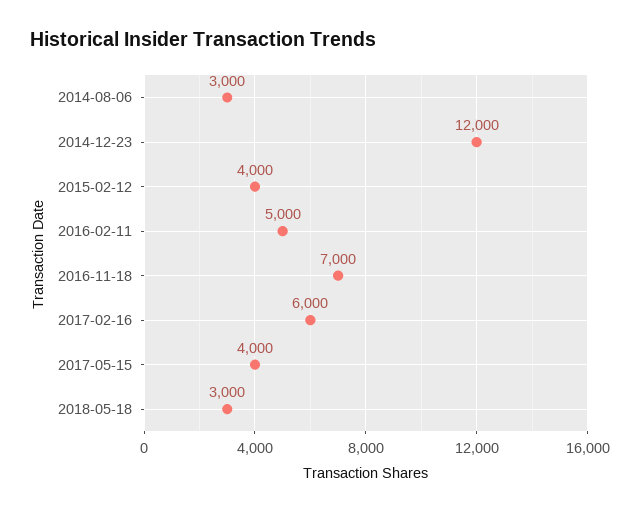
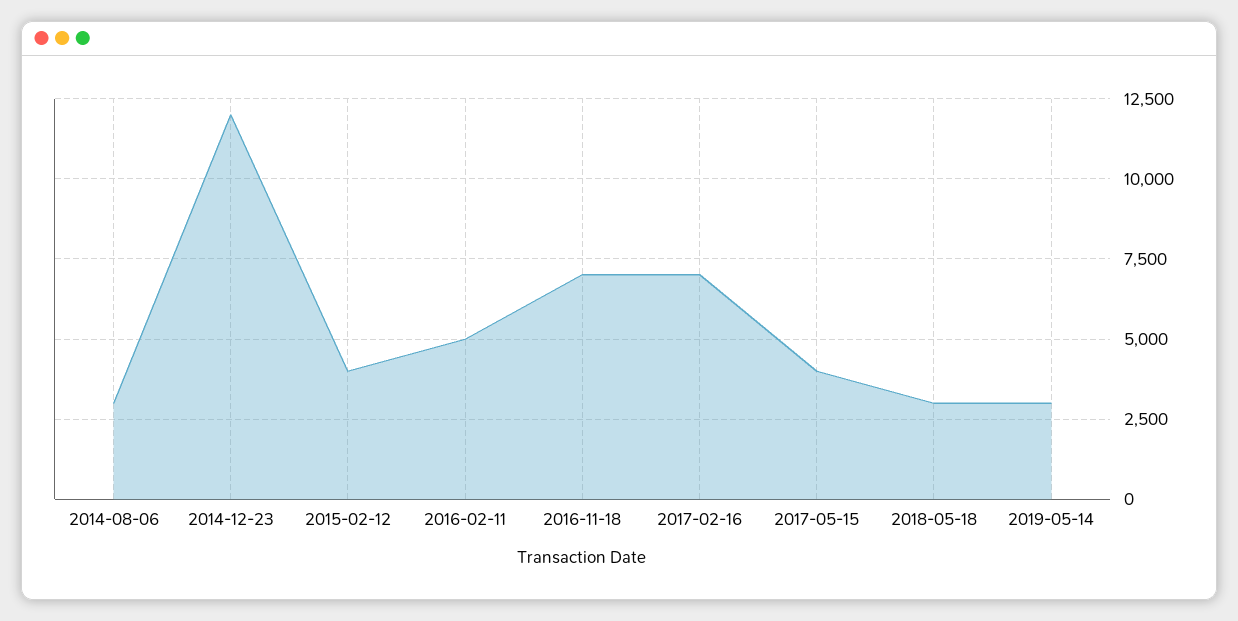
2017-02-16: 6000 -> 7000
2019-05-14: none -> 3000

